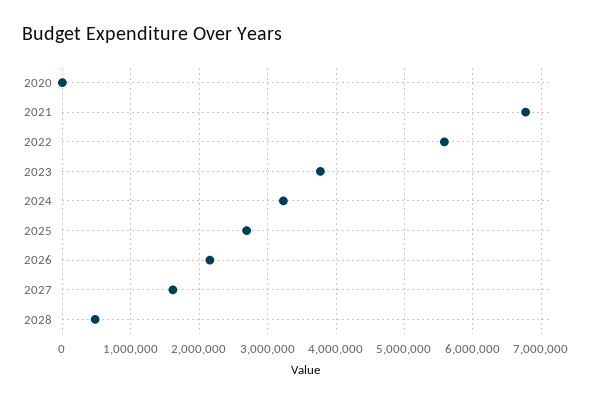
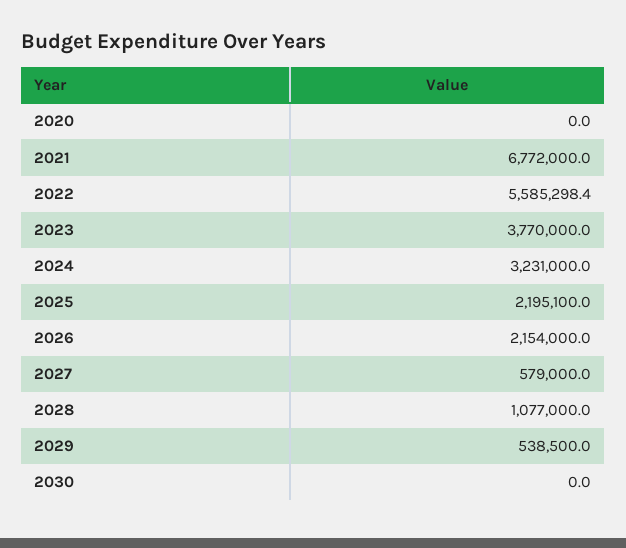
2025: 2700000 -> 2195100
2027: 1600000 -> 579000
2028: 500000 -> 1077000
2029: none -> 538500
2030: none -> 0

